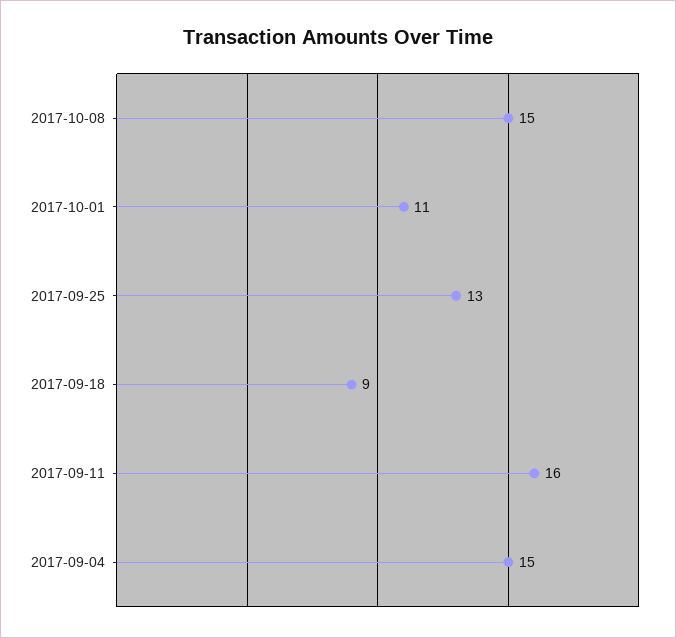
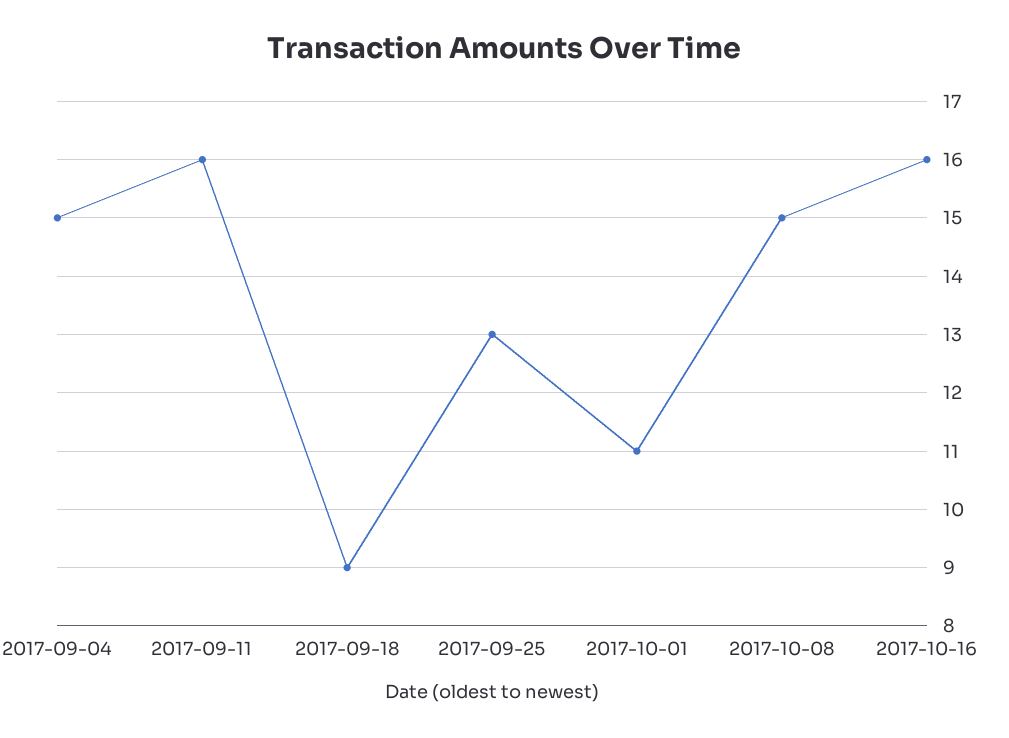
2017-10-16: none -> 16

